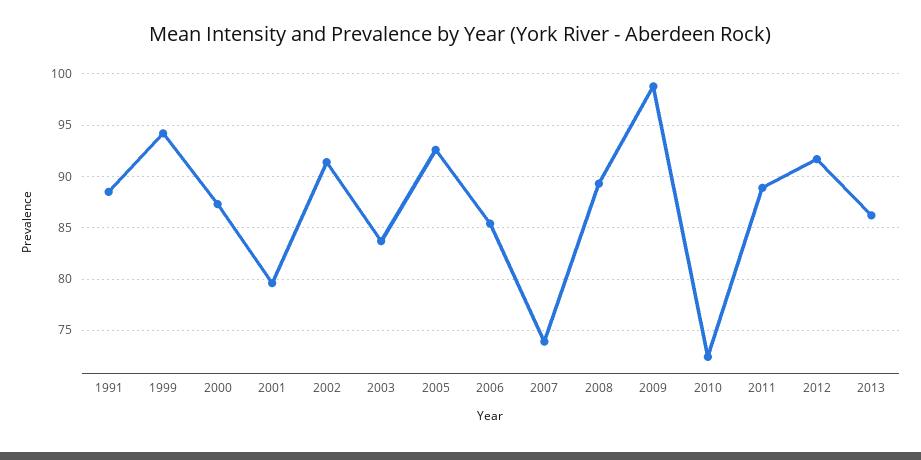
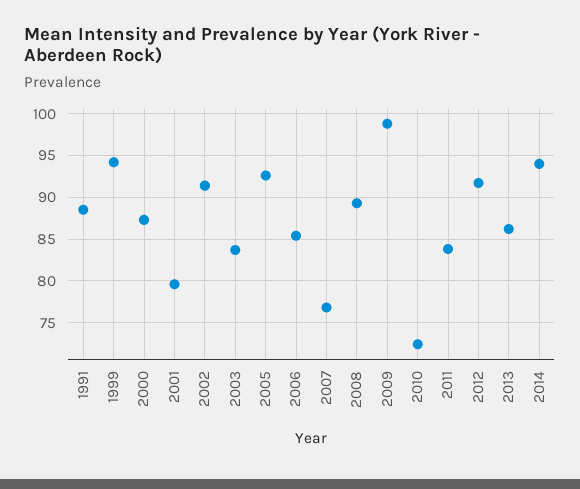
2007: 74 -> 77
2011: 89 -> 84
2014: none -> 94

